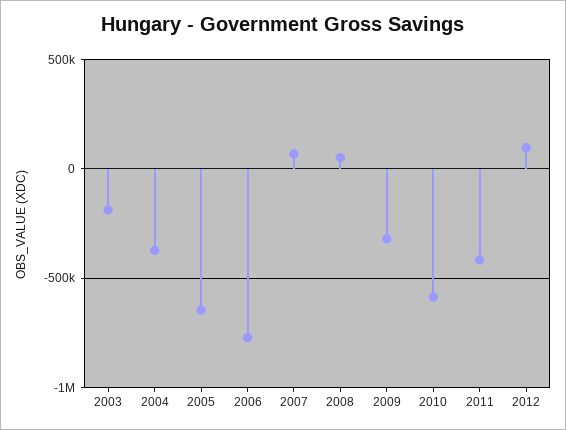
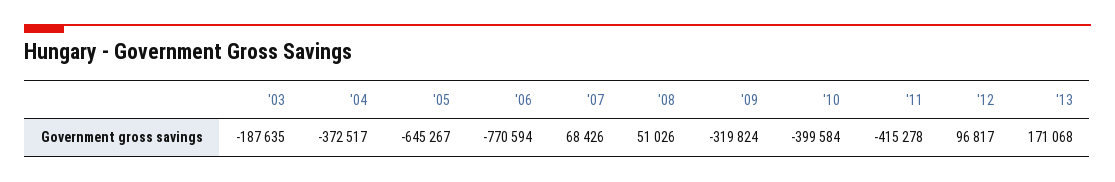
2010: -600000 -> -399584
'13: none -> 171068

